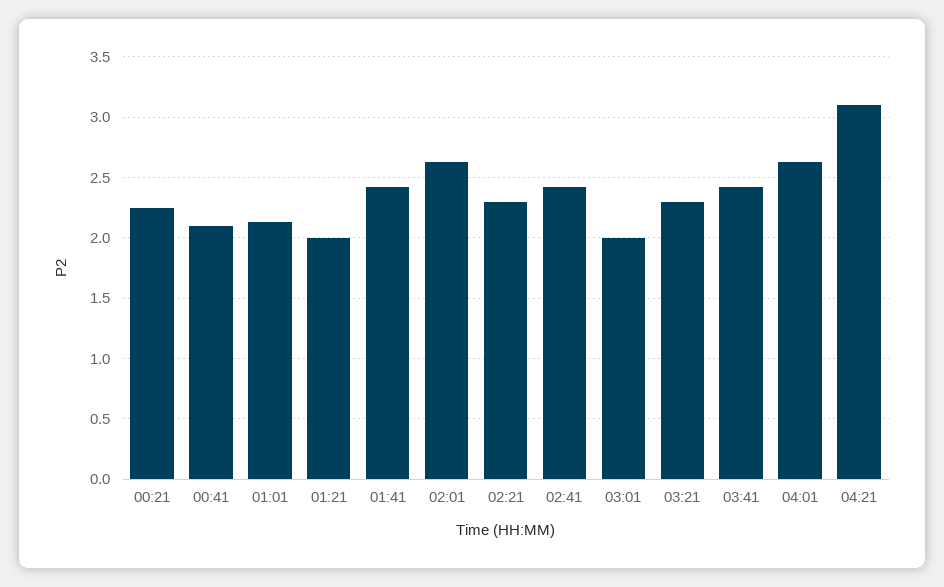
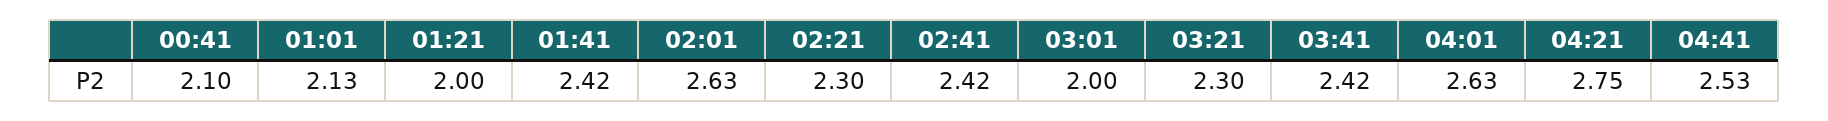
00:21: 2.25 -> none
04:21: 3.1 -> 2.75
04:41: none -> 2.53

